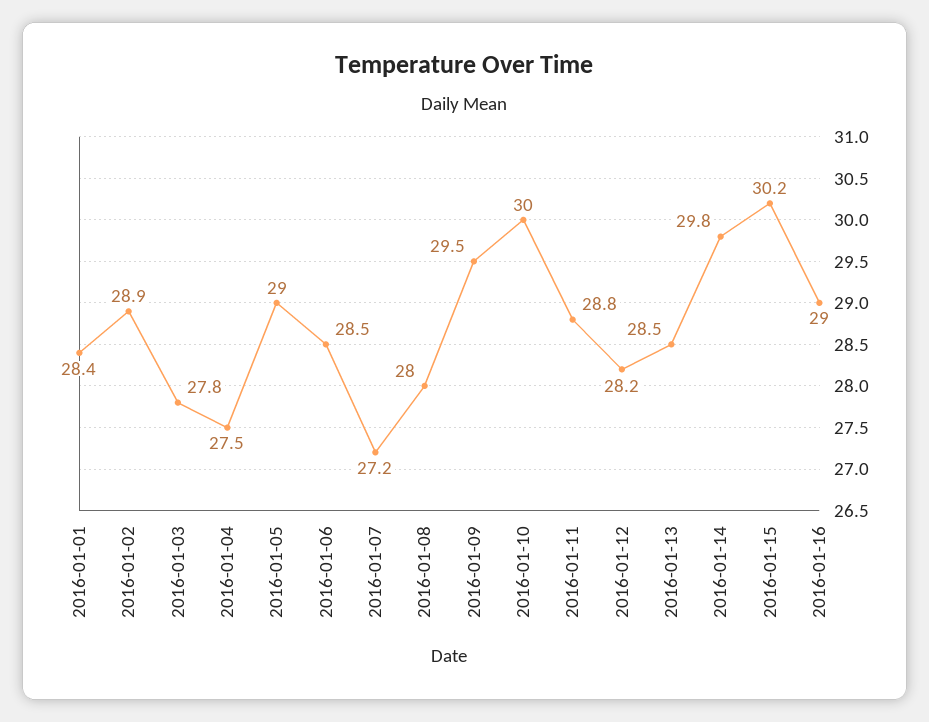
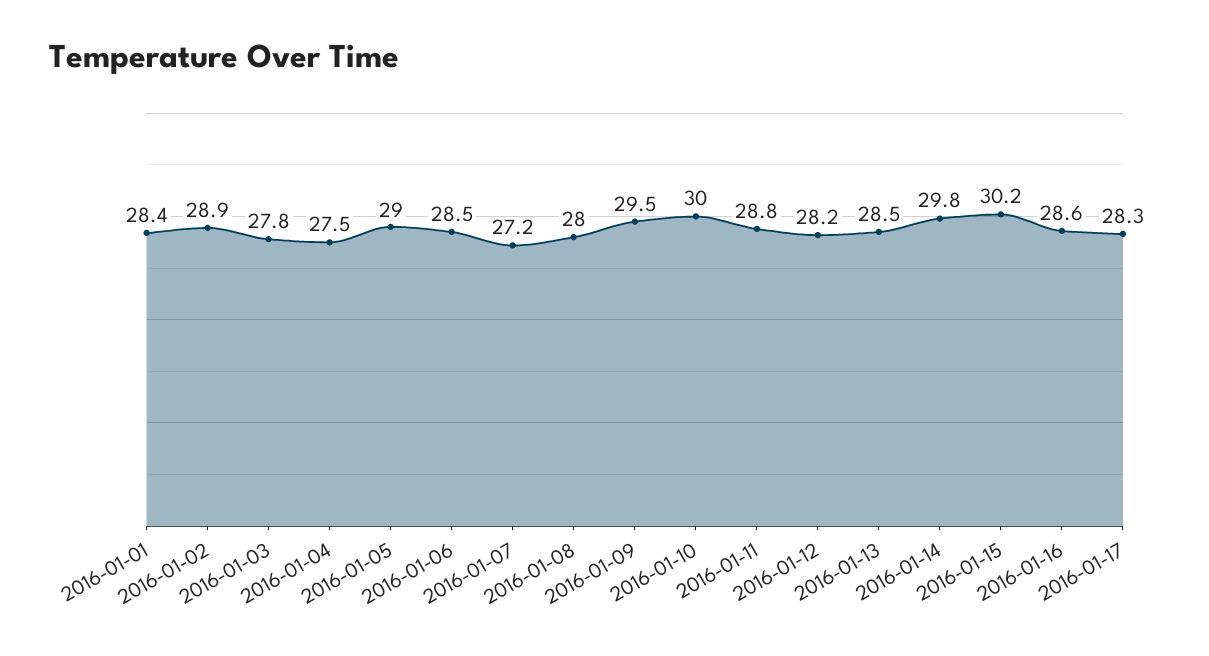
2016-01-16: 29 -> 28.6
2016-01-17: none -> 28.3

